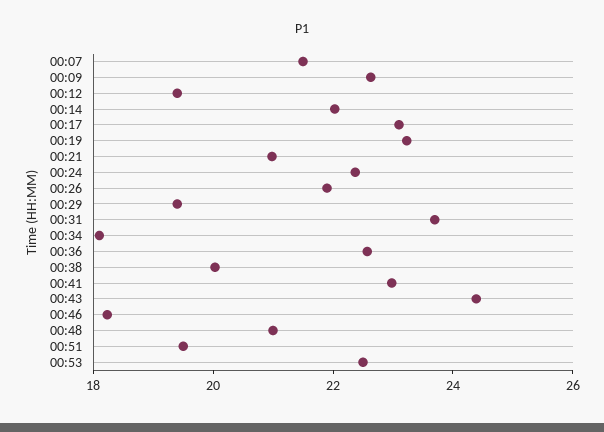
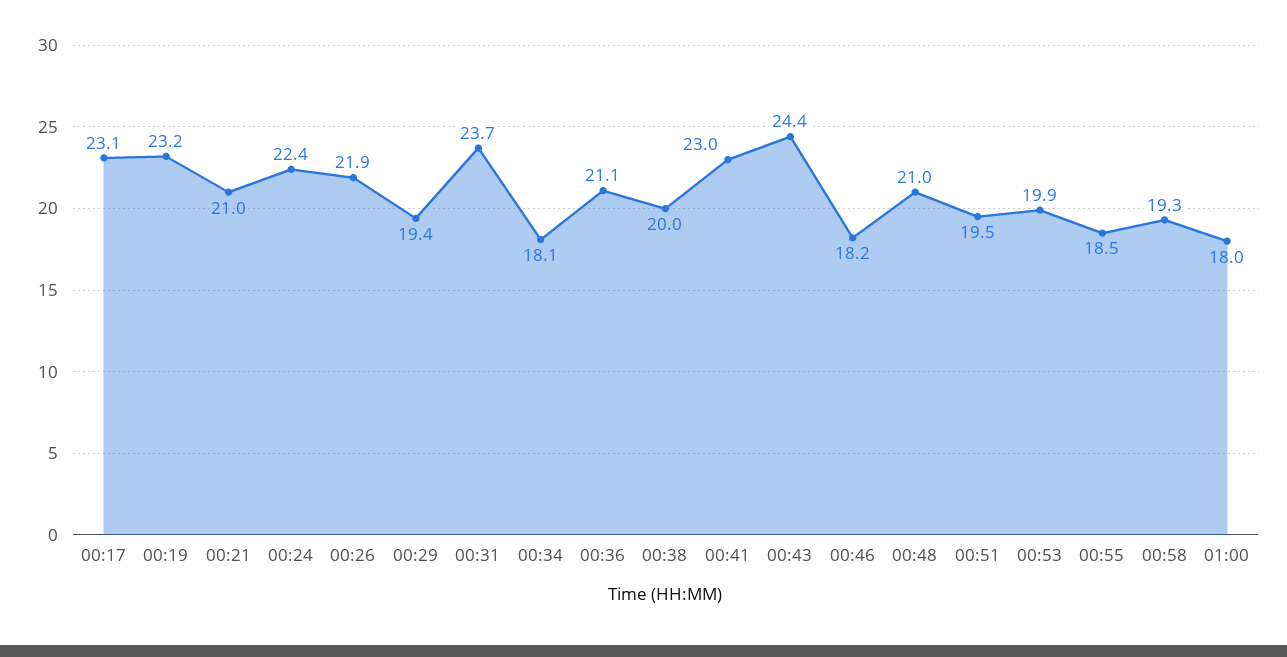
00:07: 21.5 -> none
00:09: 22.5 -> none
00:12: 19.5 -> none
00:14: 22 -> none
00:36: 22.5 -> 21.1
00:53: 22.5 -> 19.9
00:55: none -> 18.5
00:58: none -> 19.3
01:00: none -> 18

